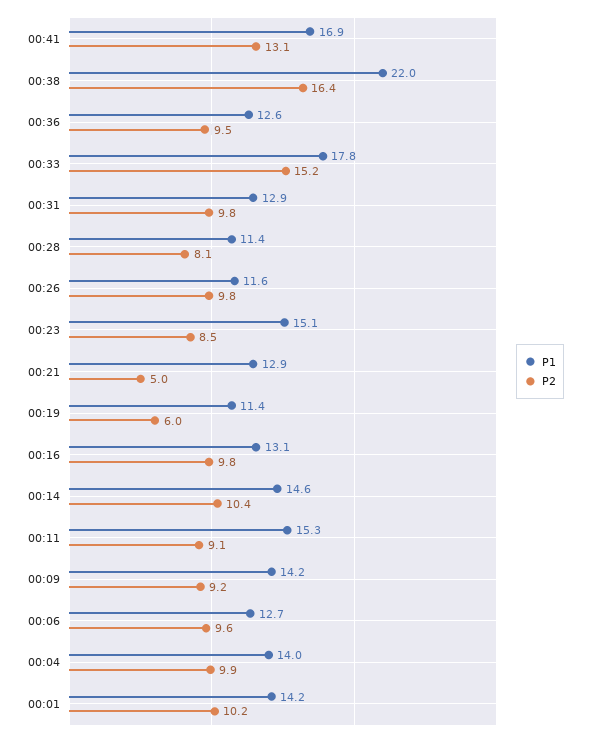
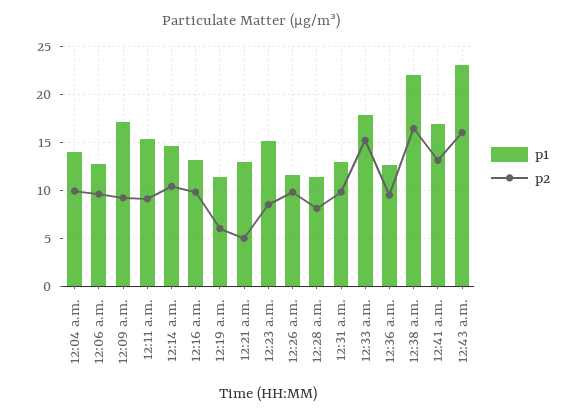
P1, 00:09: 14.2 -> 17
P1, 00:01: 14.2 -> none
P2, 00:01: 10.2 -> none
P1, 12:43 a.m.: none -> 23
P2, 12:43 a.m.: none -> 16

